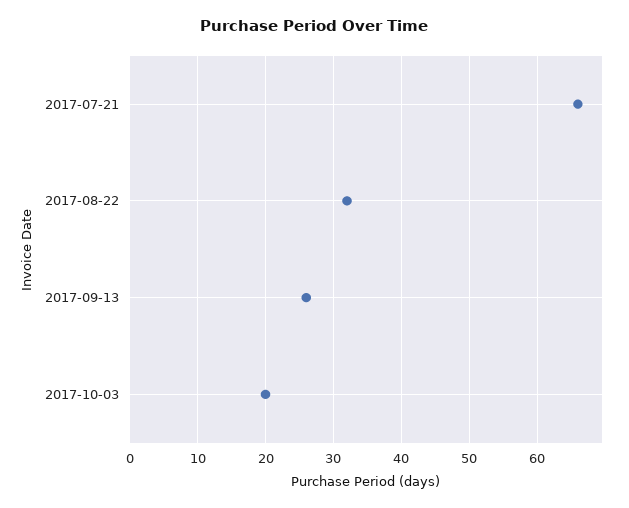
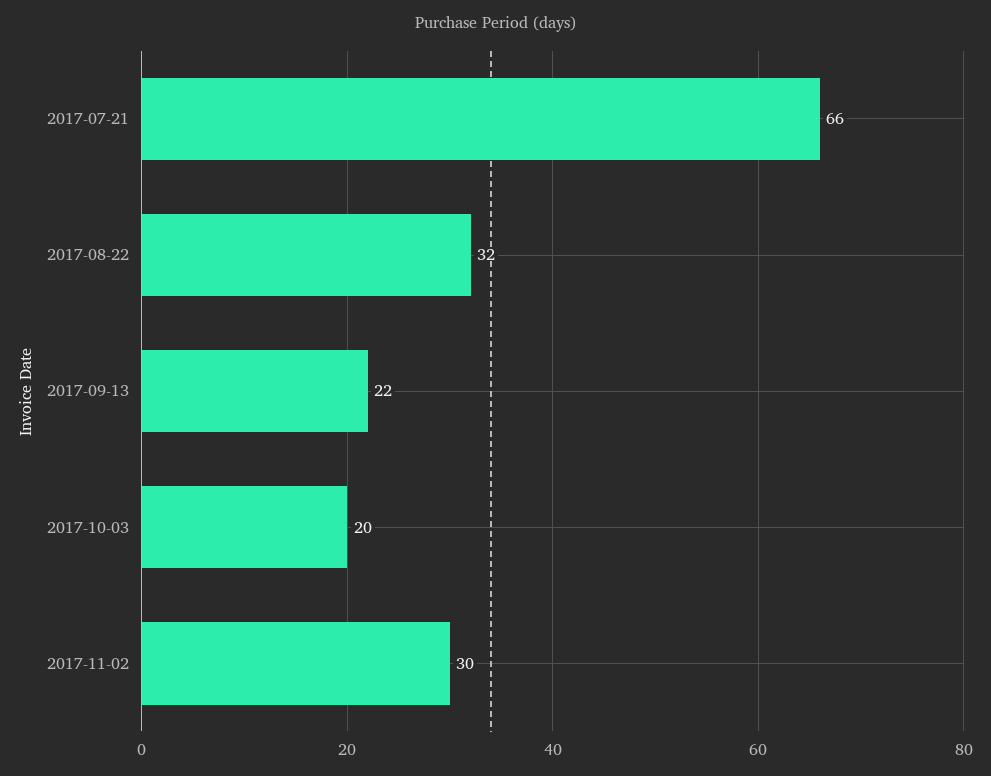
2017-09-13: 26 -> 22
2017-11-02: none -> 30

